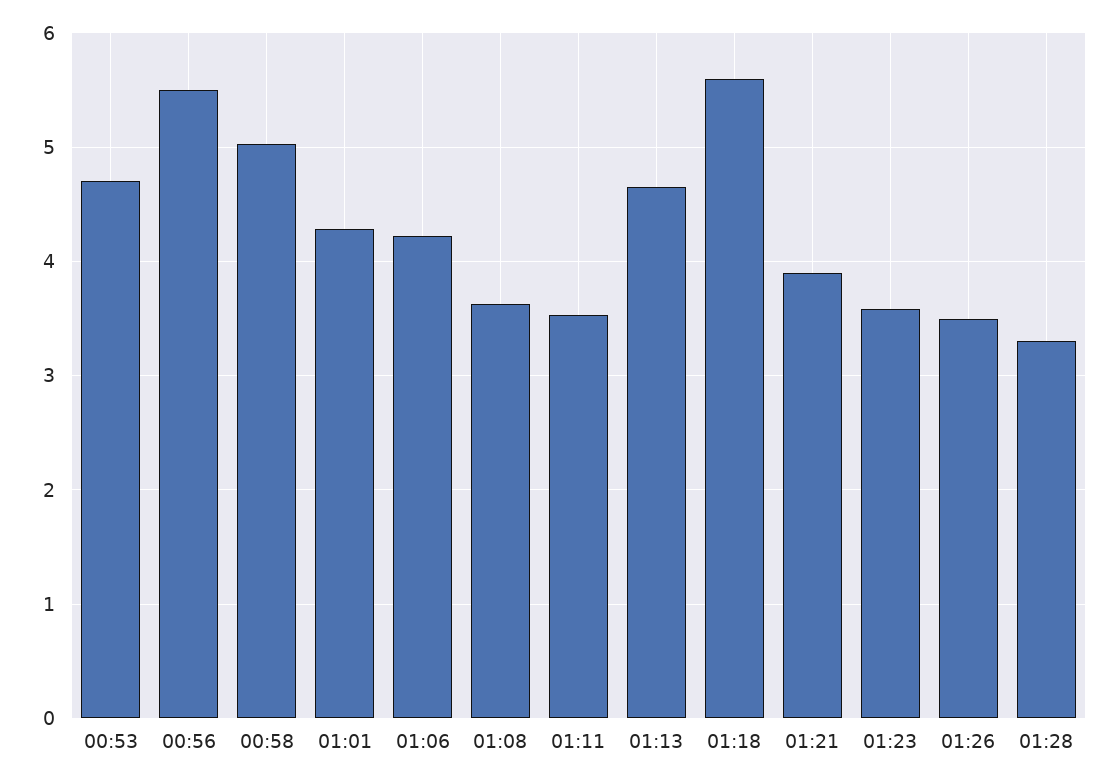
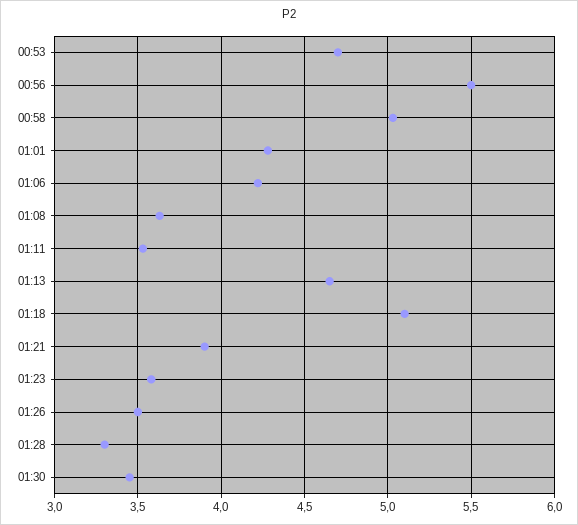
01:18: 5.6 -> 5.1
01:30: none -> 3.45

